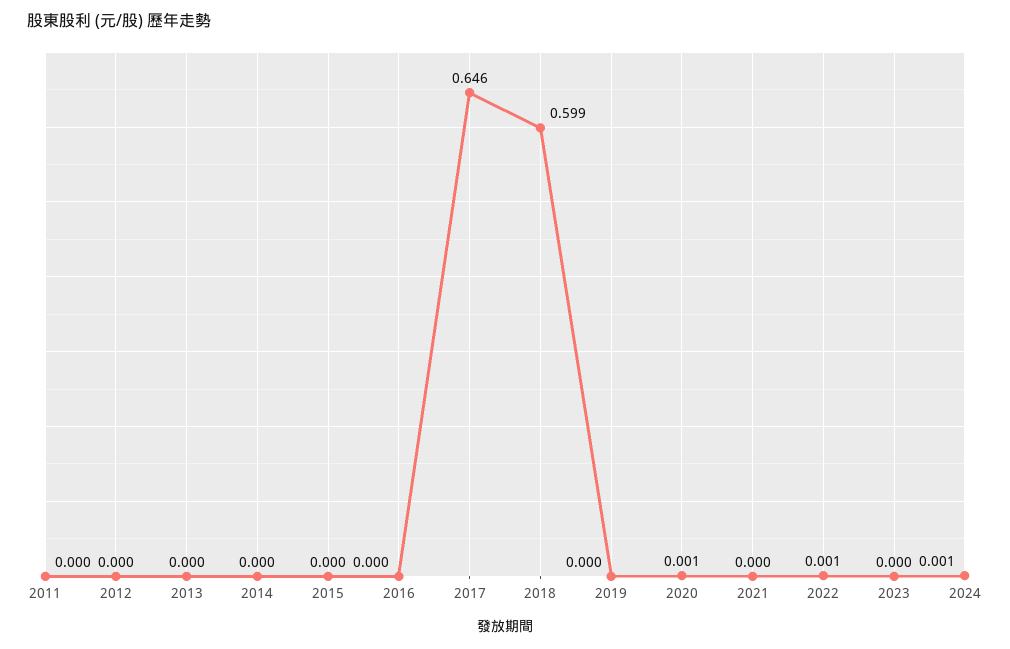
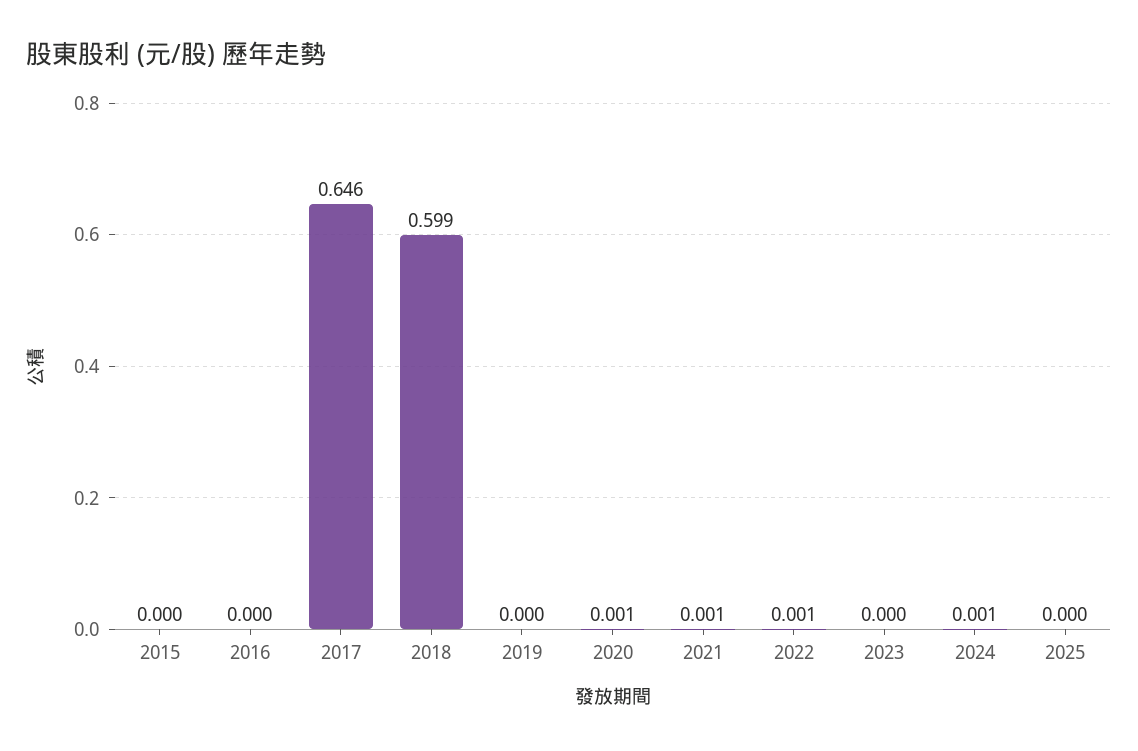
2011: 0 -> none
2012: 0 -> none
2013: 0 -> none
2014: 0 -> none
2021: 0 -> 0.001
2025: none -> 0

